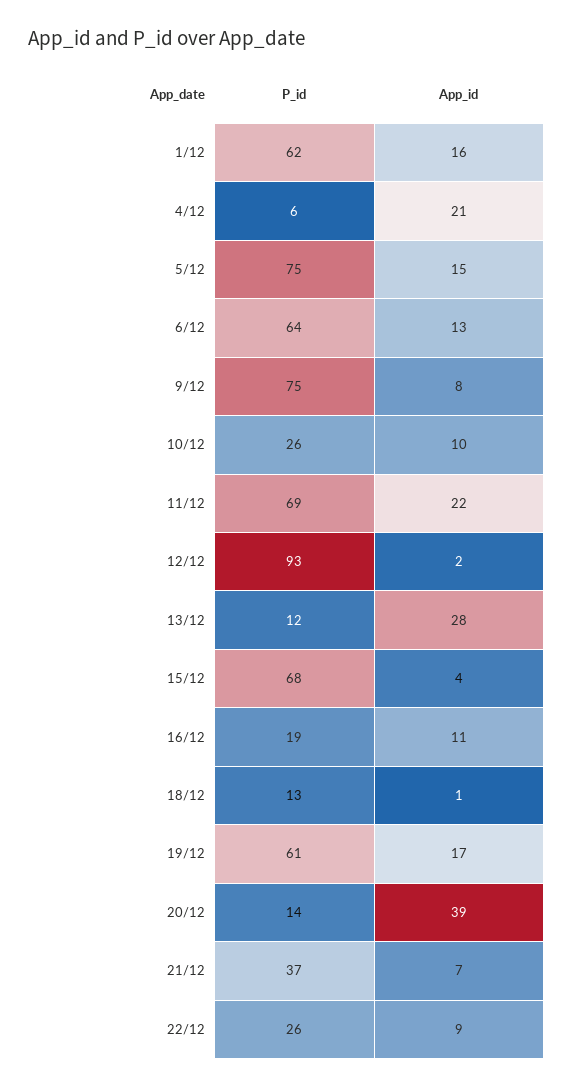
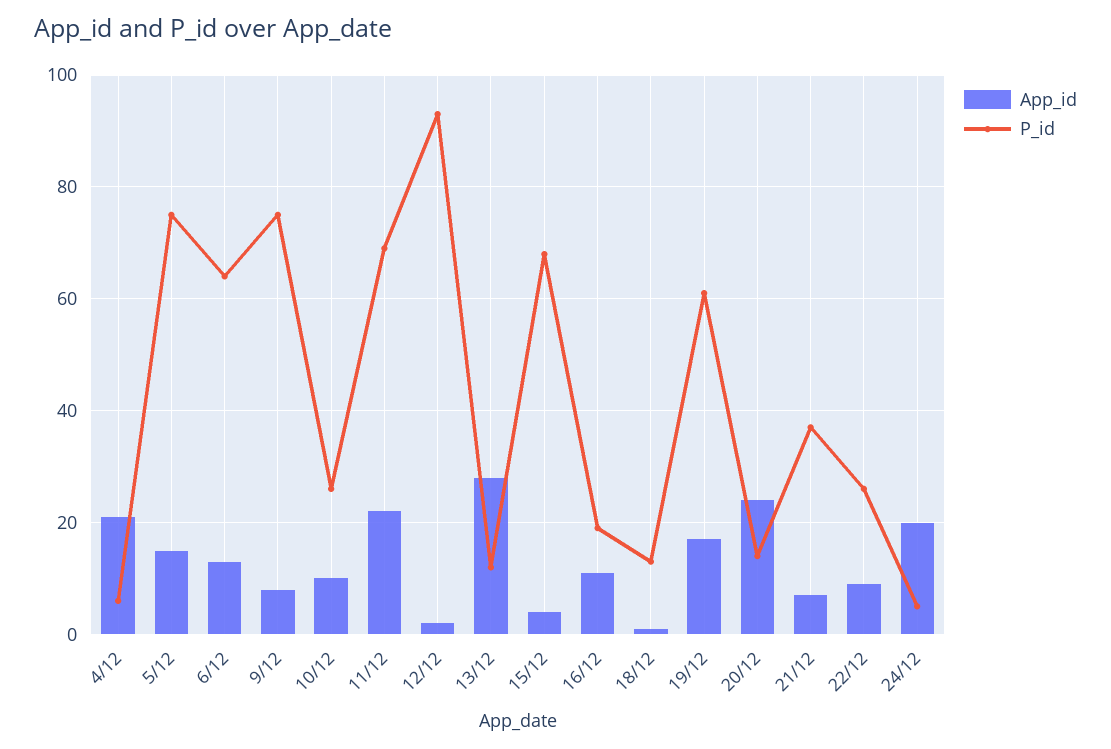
P_id, 1/12: 62 -> none
App_id, 1/12: 16 -> none
App_id, 20/12: 39 -> 25
App_id, 24/12: none -> 20
P_id, 24/12: none -> 5

